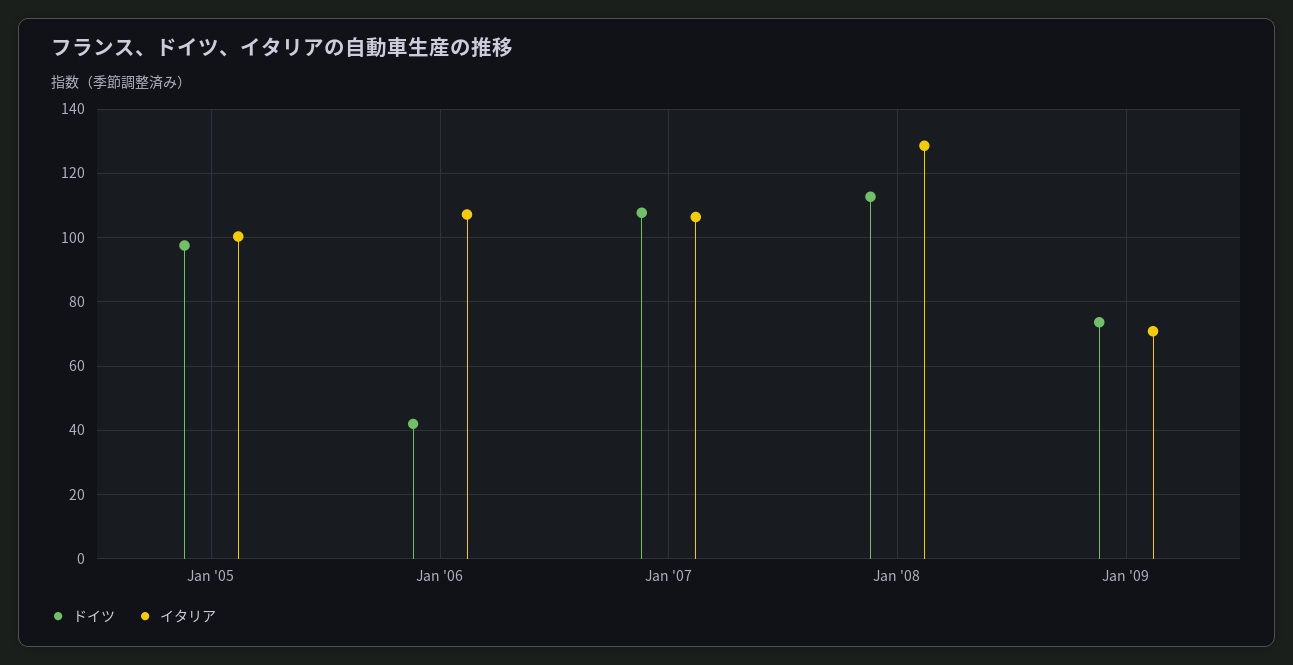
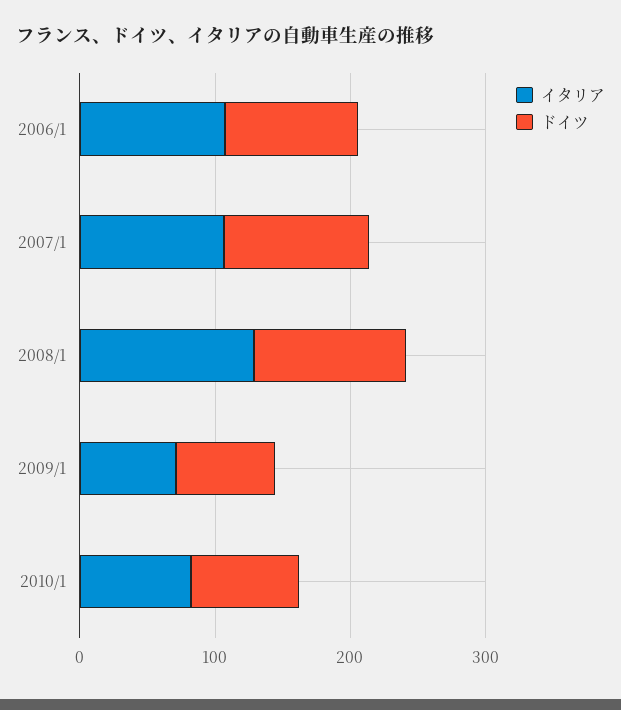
ドイツ, Jan '05: 98 -> none
イタリア, Jan '05: 100 -> none
ドイツ, Jan '06: 42 -> 100
イタリア, 2010/1: none -> 80
ドイツ, 2010/1: none -> 80

